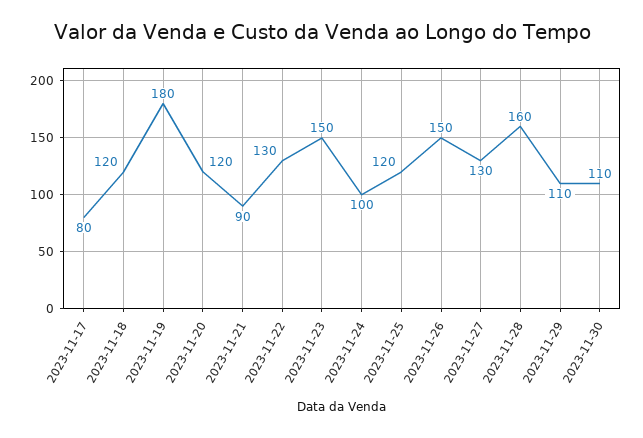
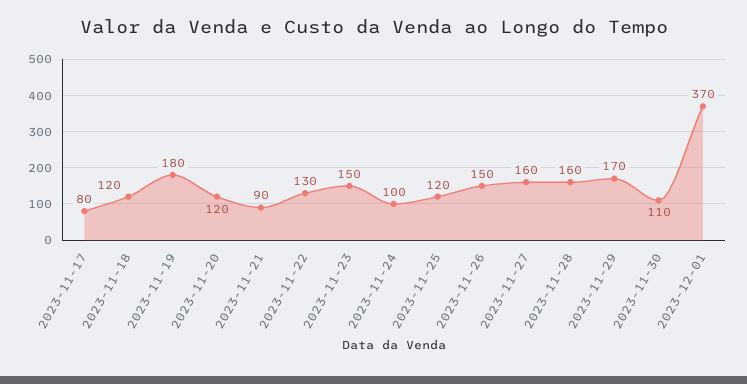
2023-11-27: 130 -> 160
2023-11-29: 110 -> 170
2023-12-01: none -> 370

